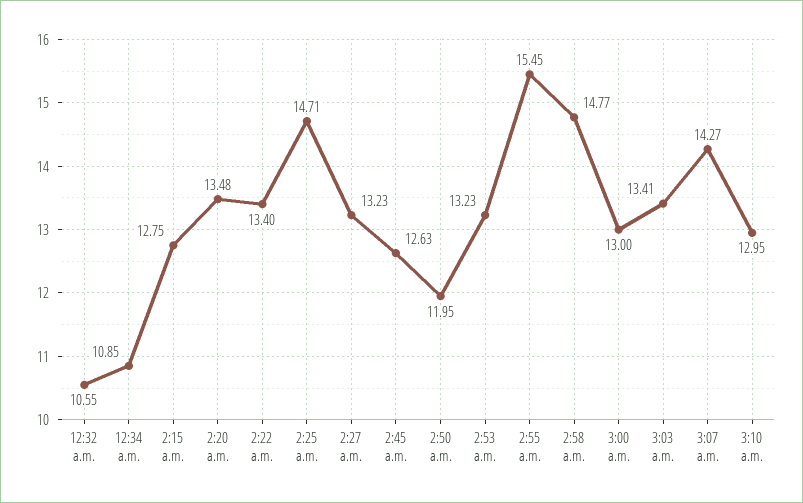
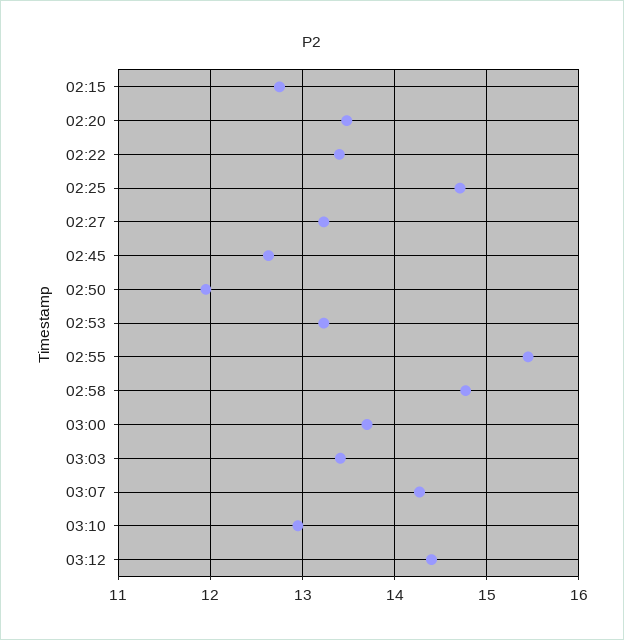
12:32 a.m.: 10.55 -> none
12:34 a.m.: 10.85 -> none
3:00 a.m.: 13 -> 13.7
03:12: none -> 14.4

